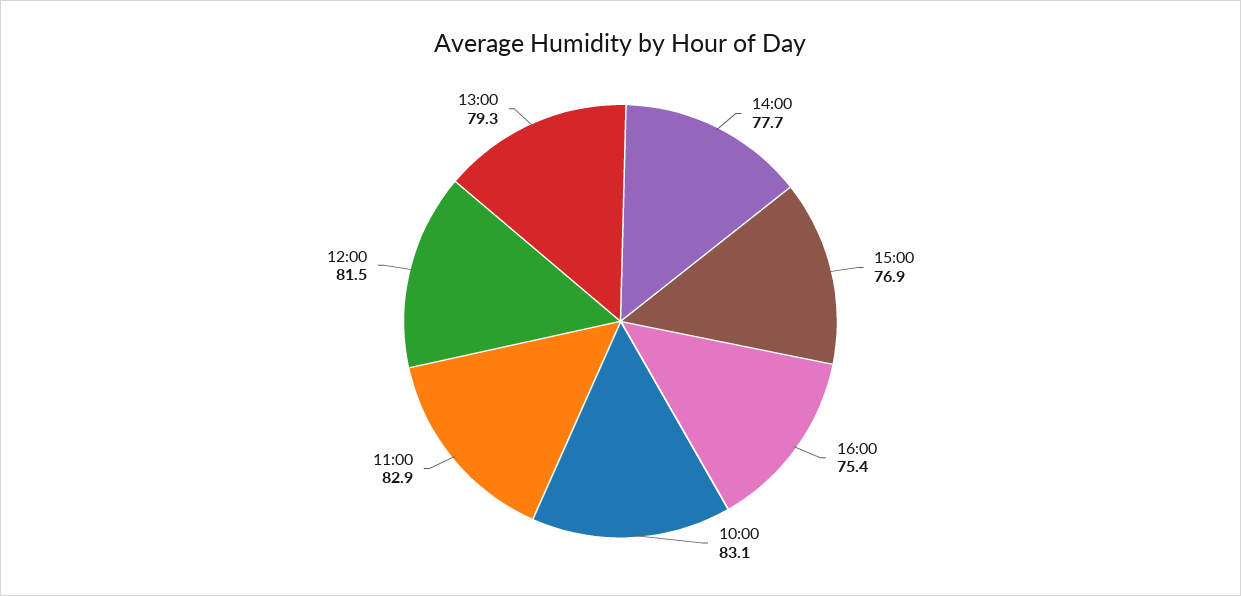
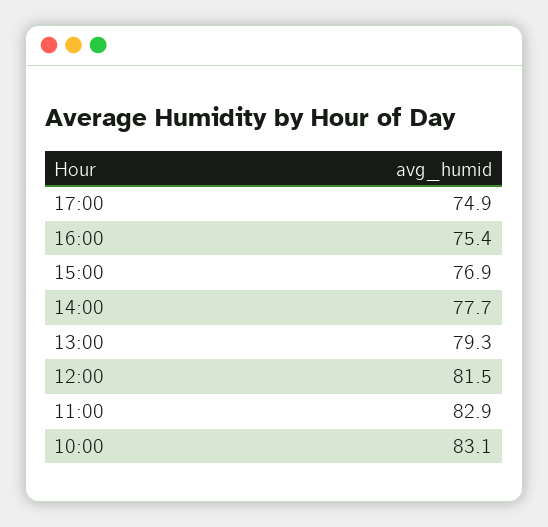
17:00: none -> 74.9

